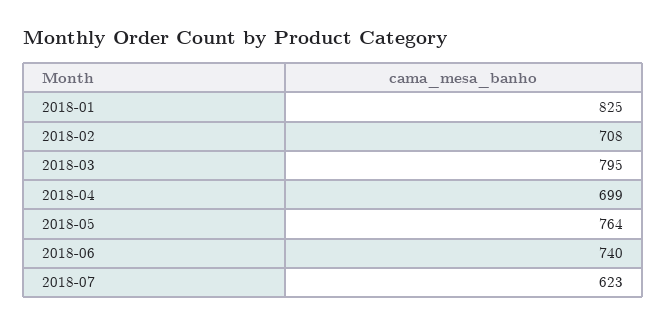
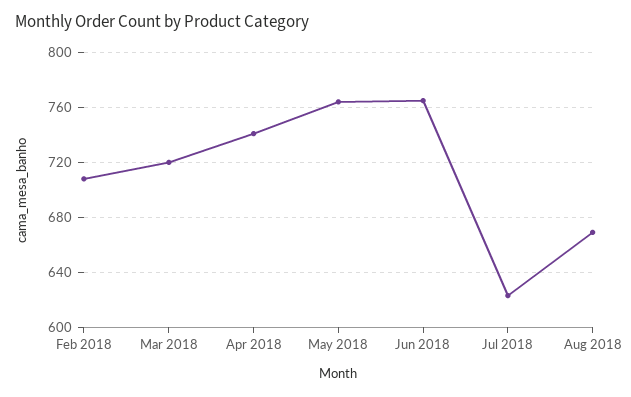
2018-01: 825 -> none
2018-03: 795 -> 720
2018-04: 699 -> 740
2018-06: 740 -> 765
Aug 2018: none -> 670

